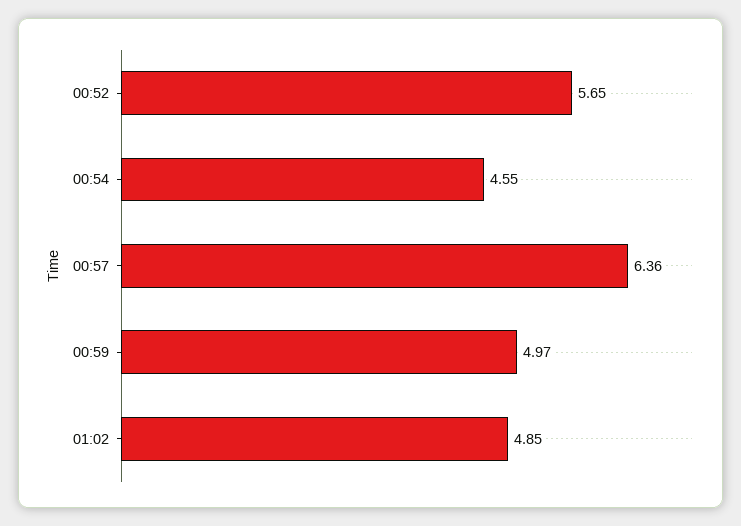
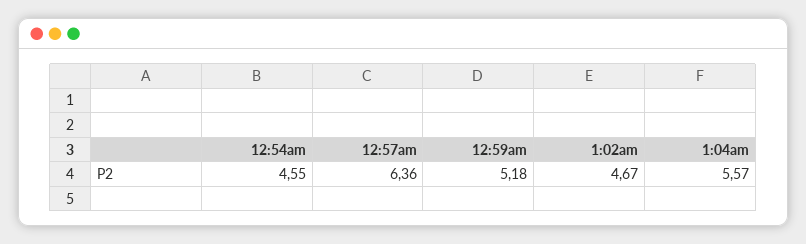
00:52: 5.65 -> none
00:59: 4.97 -> 5.18
01:02: 4.85 -> 4.67
1:04am: none -> 5.57

